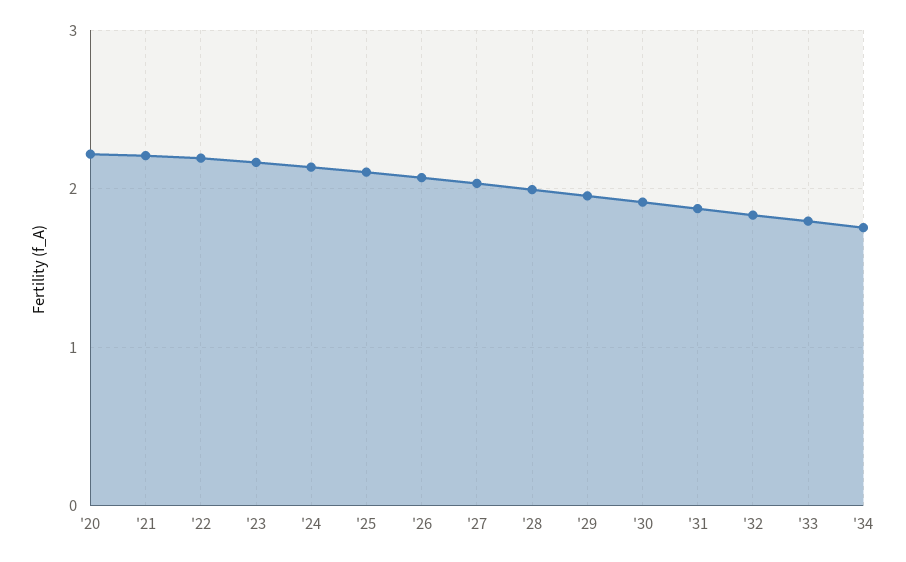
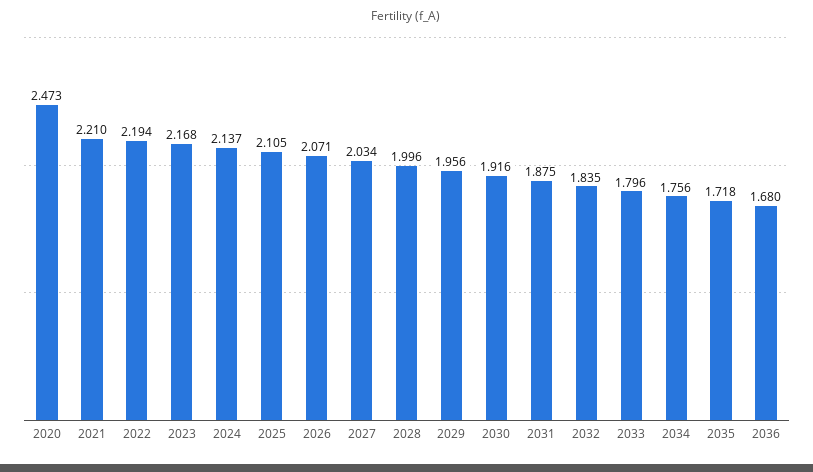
'20: 2.2 -> 2.473
2035: none -> 1.718
2036: none -> 1.68

